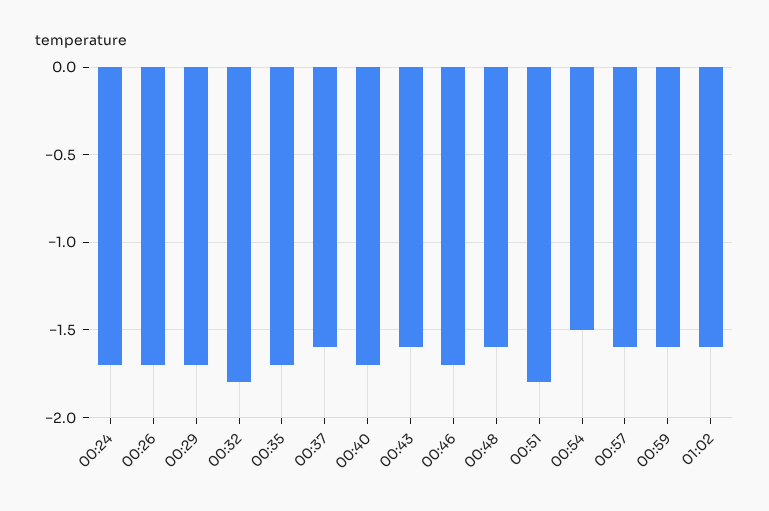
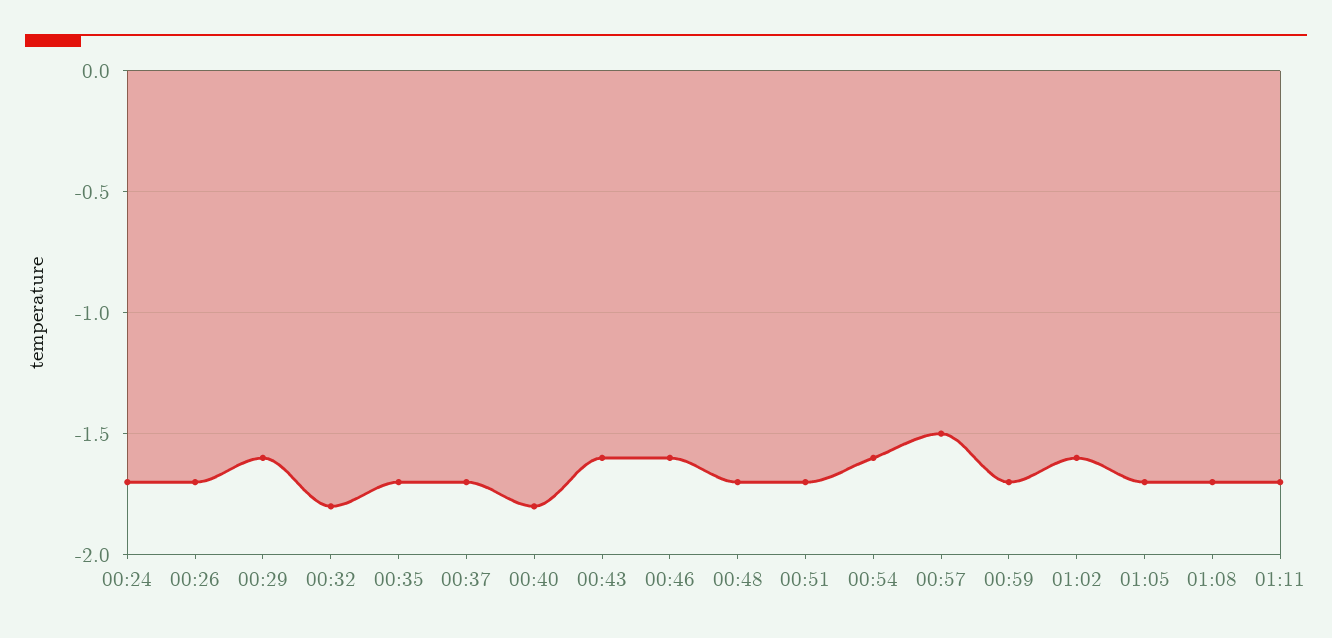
00:29: -1.7 -> -1.6
00:37: -1.6 -> -1.7
00:40: -1.7 -> -1.8
00:46: -1.7 -> -1.6
00:48: -1.6 -> -1.7
00:51: -1.8 -> -1.7
00:54: -1.5 -> -1.6
00:57: -1.6 -> -1.5
00:59: -1.6 -> -1.7
01:05: none -> -1.7
01:08: none -> -1.7
01:11: none -> -1.7

